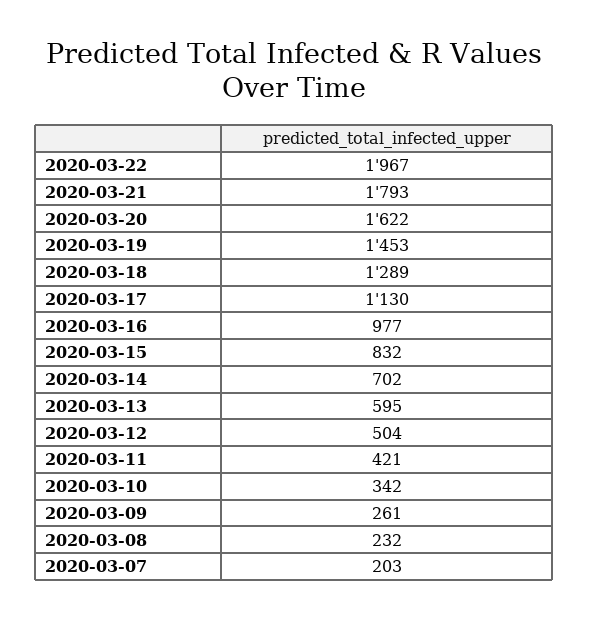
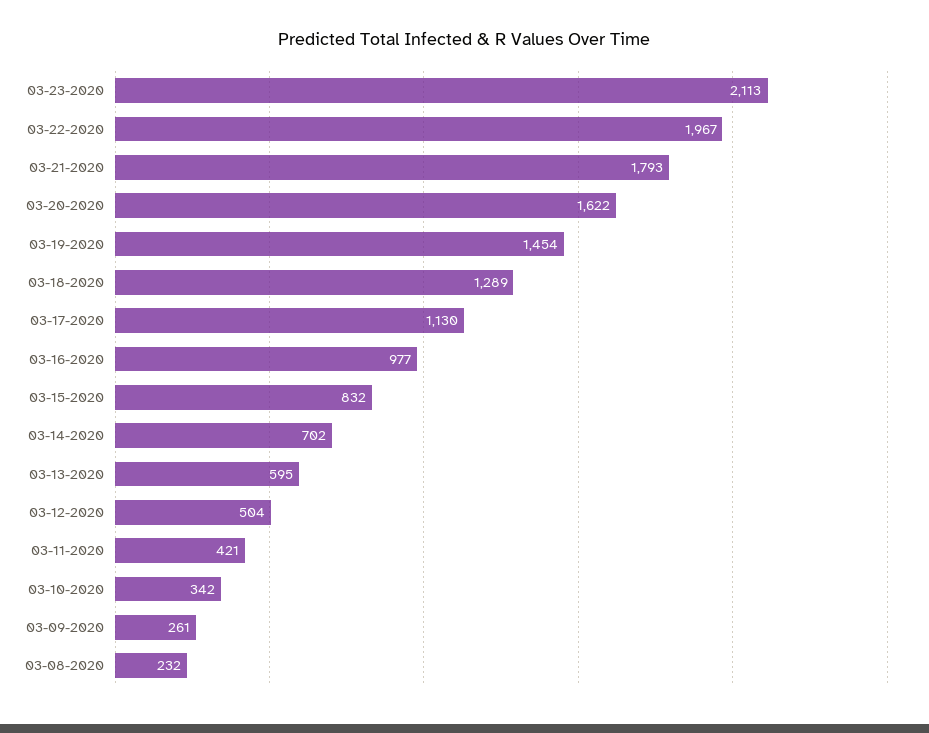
2020-03-19: 1453 -> 1454
2020-03-07: 203 -> none
03-23-2020: none -> 2113

